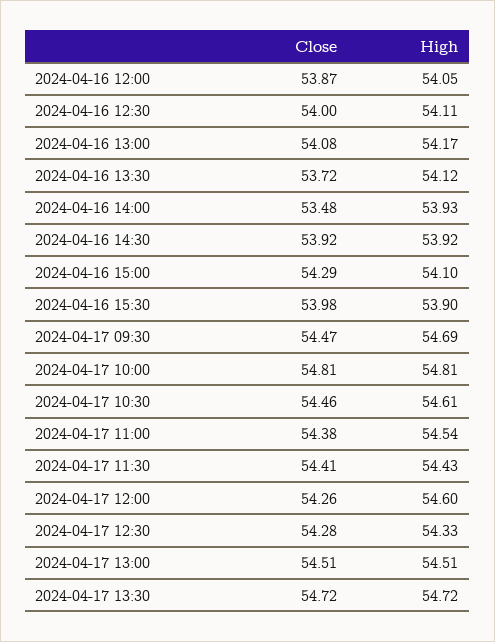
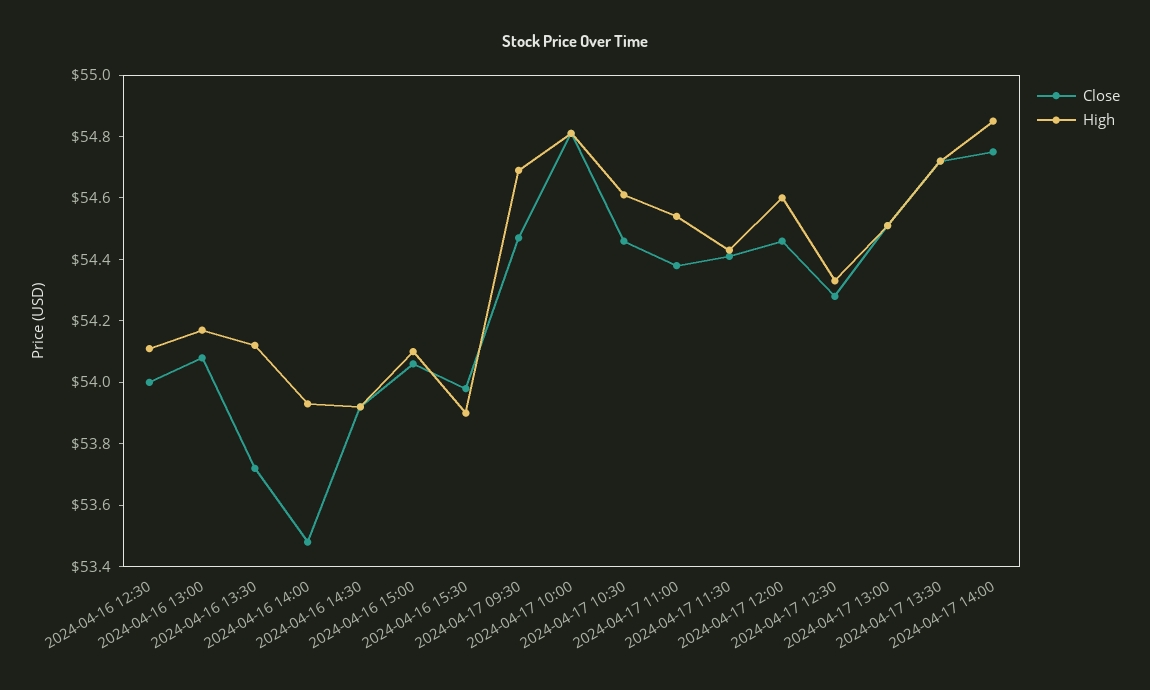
Close, 2024-04-16 12:00: 53.87 -> none
High, 2024-04-16 12:00: 54.05 -> none
Close, 2024-04-16 15:00: 54.29 -> 54.05
Close, 2024-04-17 12:00: 54.26 -> 54.45
Close, 2024-04-17 14:00: none -> 54.75
High, 2024-04-17 14:00: none -> 54.85

